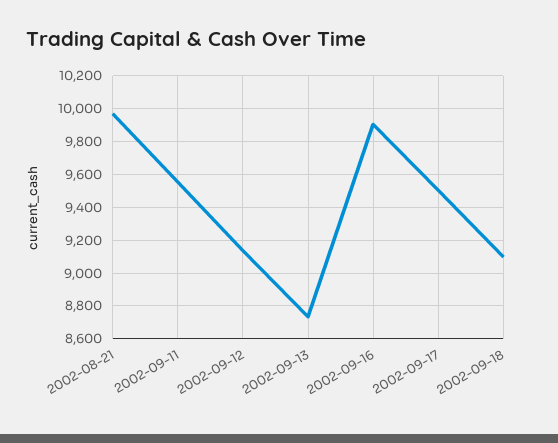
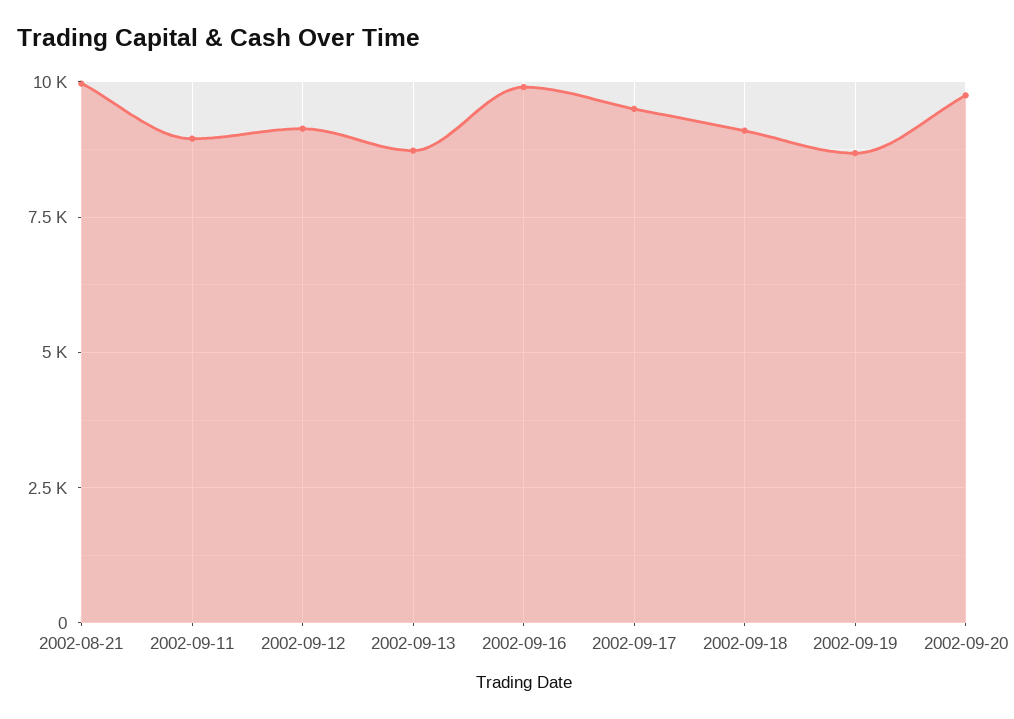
2002-09-11: 9550 -> 9000
2002-09-19: none -> 8750
2002-09-20: none -> 9750

